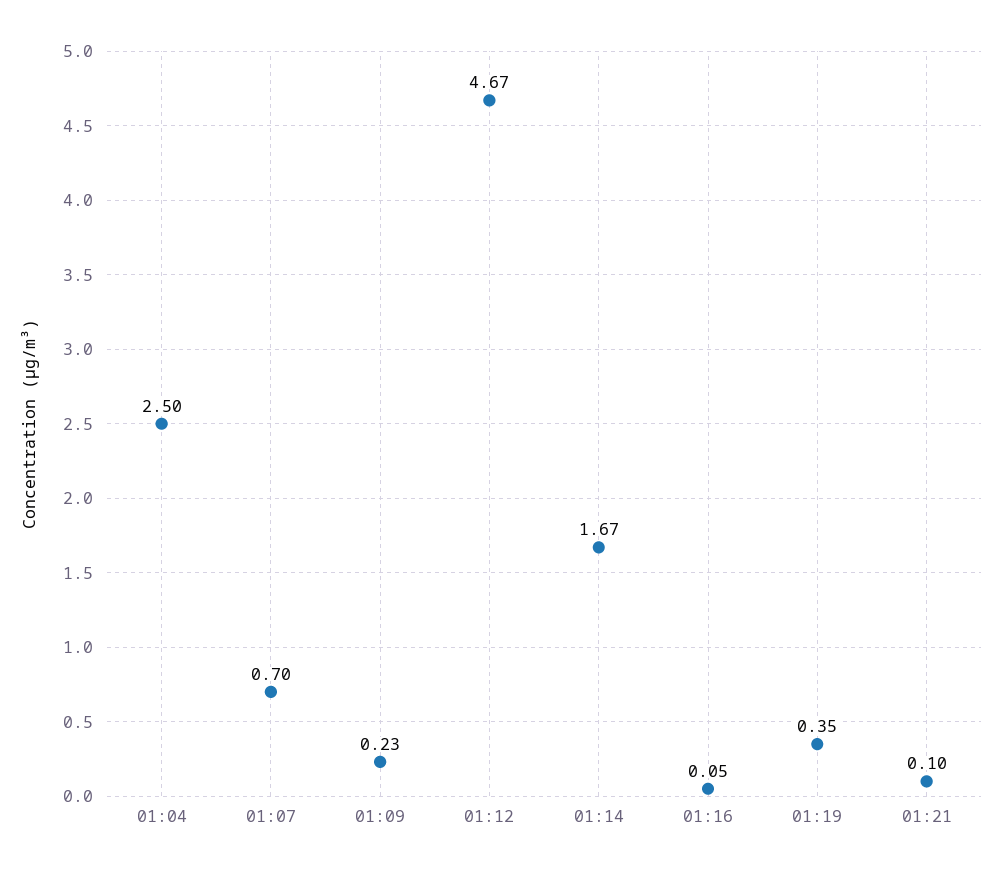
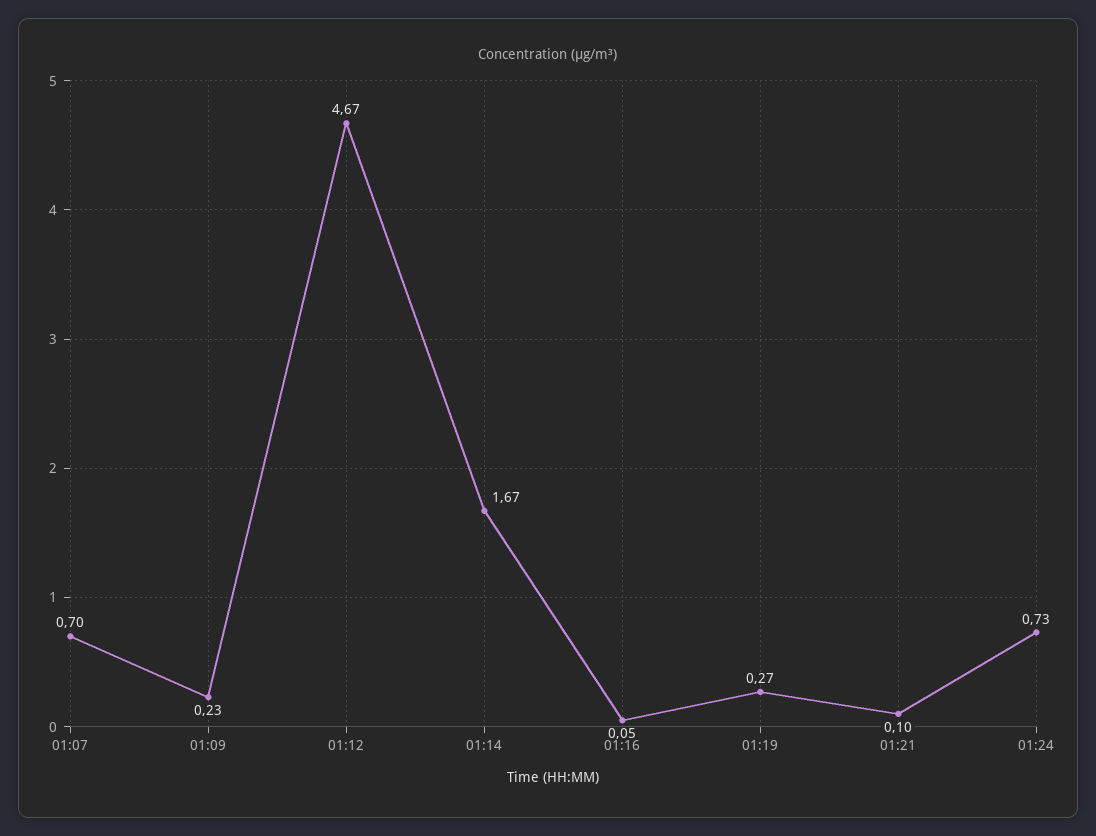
01:04: 2.5 -> none
01:19: 0.35 -> 0.27
01:24: none -> 0.73

